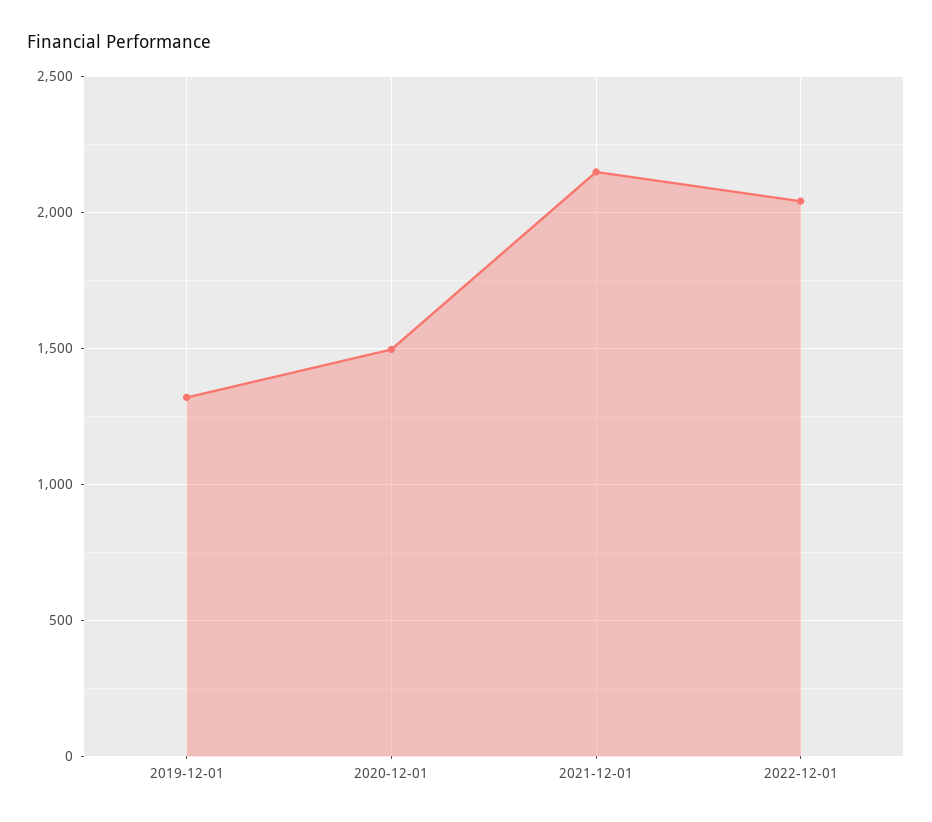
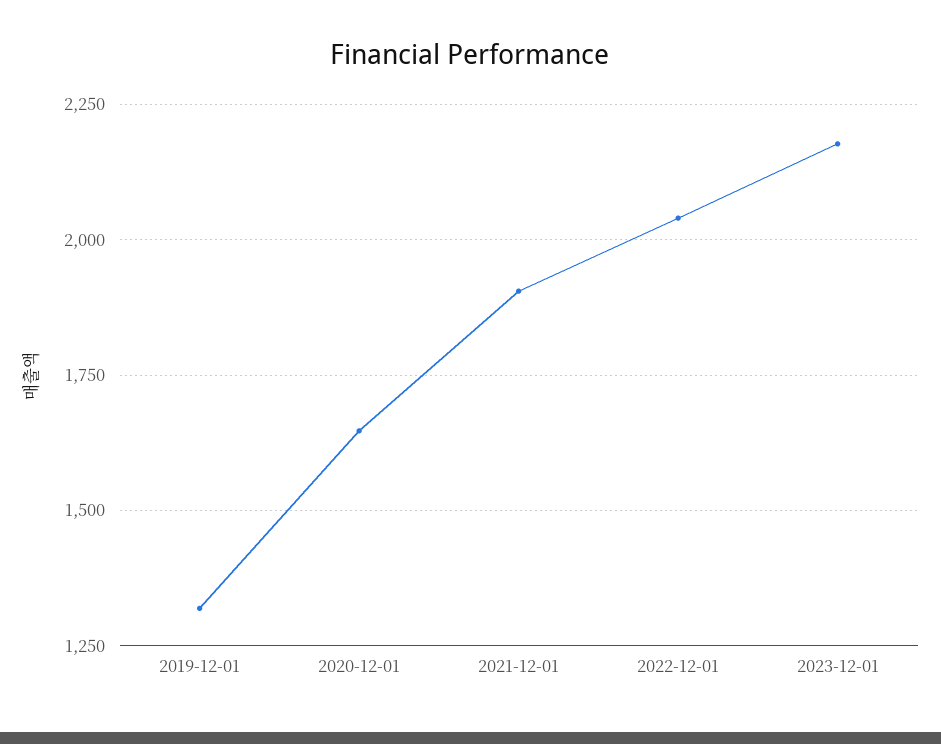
2020-12-01: 1500 -> 1650
2021-12-01: 2150 -> 1900
2023-12-01: none -> 2175

